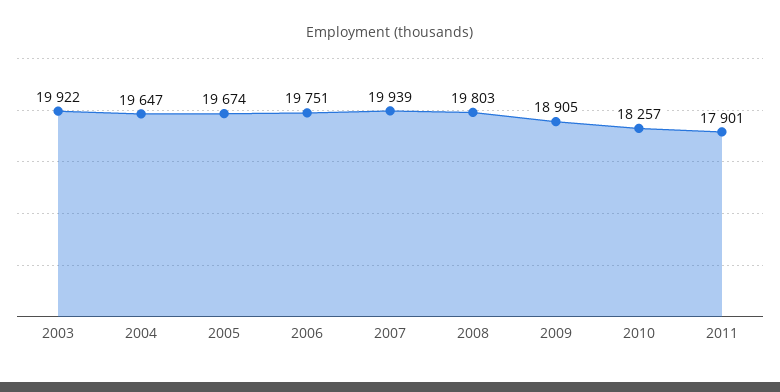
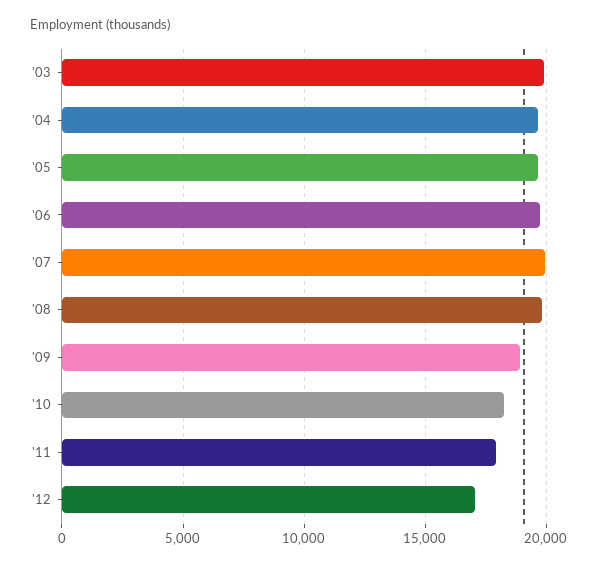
'12: none -> 17000

